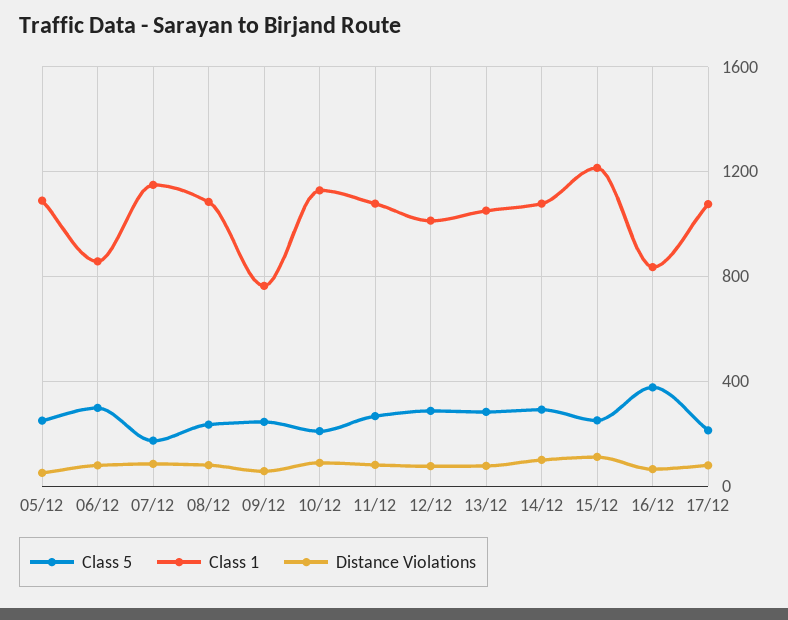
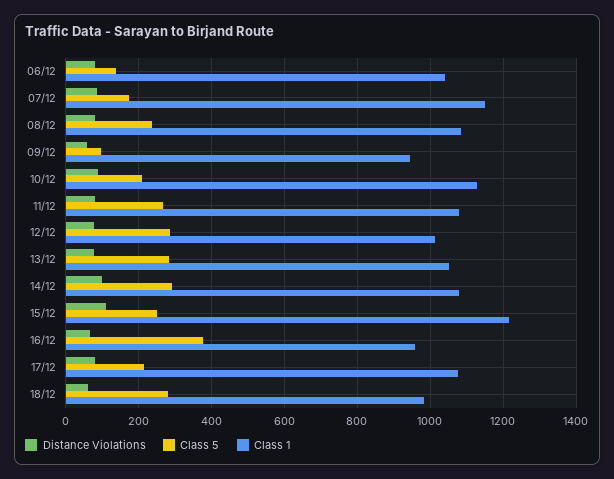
Class 5, 05/12: 250 -> none
Class 1, 05/12: 1100 -> none
Distance Violations, 05/12: 50 -> none
Class 5, 06/12: 300 -> 140
Class 1, 06/12: 850 -> 1040
Class 5, 09/12: 250 -> 100
Class 1, 09/12: 750 -> 940
Class 1, 16/12: 850 -> 960
Distance Violations, 18/12: none -> 60
Class 5, 18/12: none -> 280
Class 1, 18/12: none -> 980

